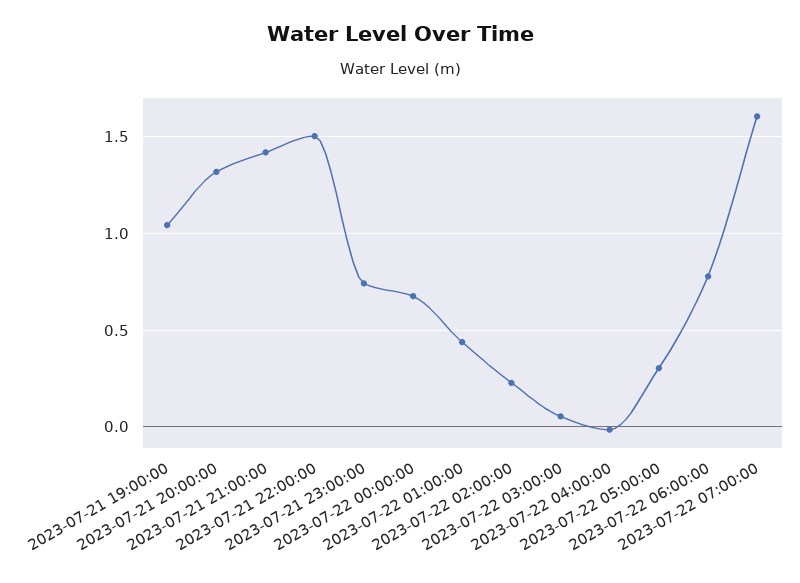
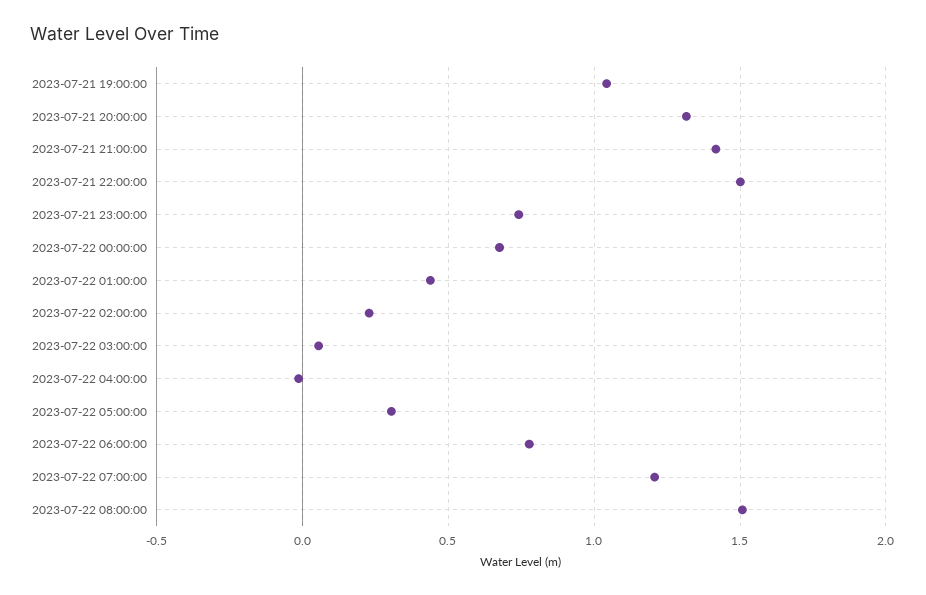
2023-07-22 07:00:00: 1.6 -> 1.2
2023-07-22 08:00:00: none -> 1.5

